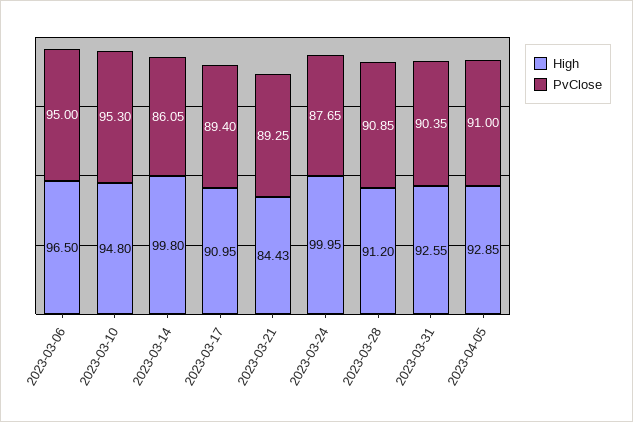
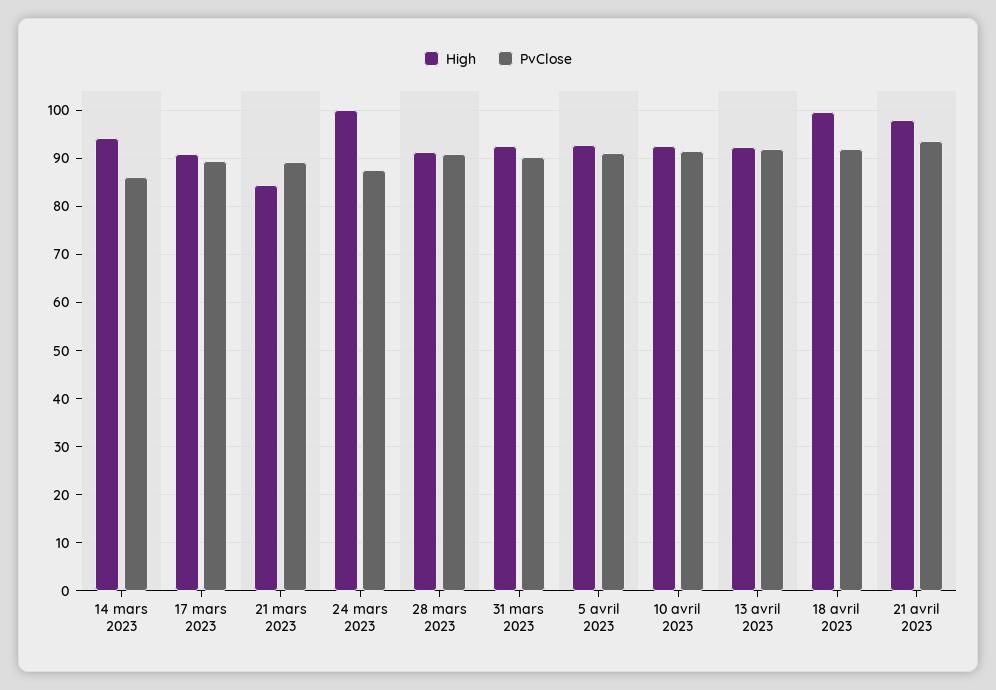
High, 2023-03-06: 96.5 -> none
PvClose, 2023-03-06: 95 -> none
High, 2023-03-10: 94.8 -> none
PvClose, 2023-03-10: 95.3 -> none
High, 2023-03-14: 99.8 -> 94
High, 10 avril 2023: none -> 92
PvClose, 10 avril 2023: none -> 92
High, 13 avril 2023: none -> 92
PvClose, 13 avril 2023: none -> 92
High, 18 avril 2023: none -> 100
PvClose, 18 avril 2023: none -> 92
High, 21 avril 2023: none -> 98
PvClose, 21 avril 2023: none -> 94

